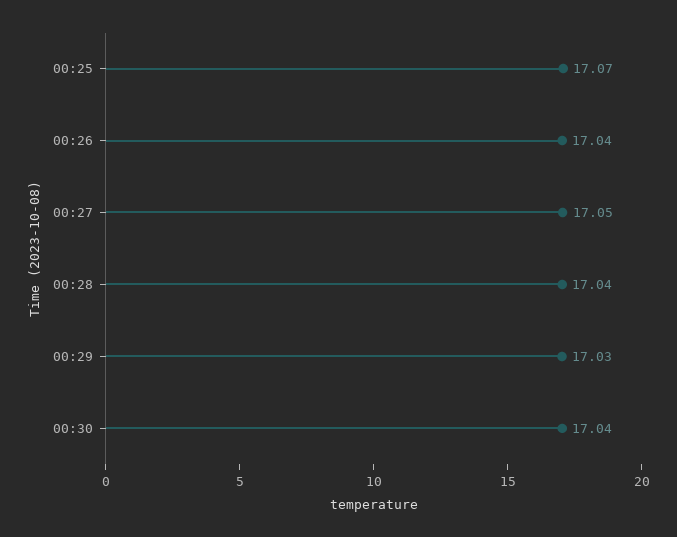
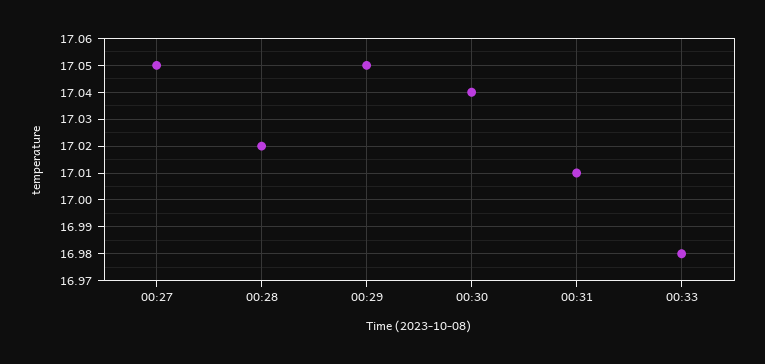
00:25: 17.07 -> none
00:26: 17.04 -> none
00:28: 17.04 -> 17.02
00:29: 17.03 -> 17.05
00:31: none -> 17.01
00:33: none -> 16.98

